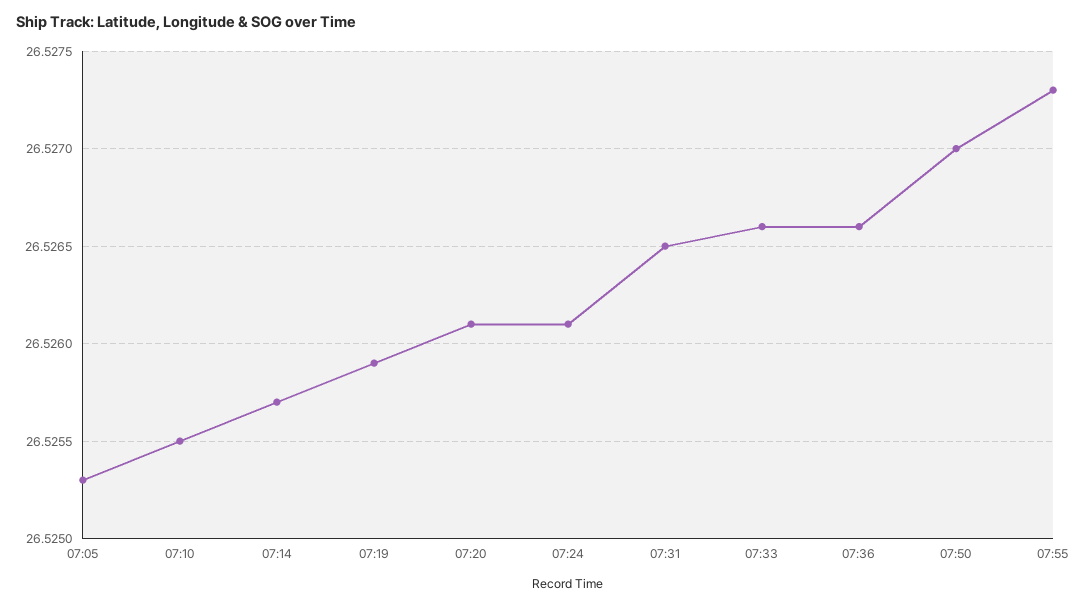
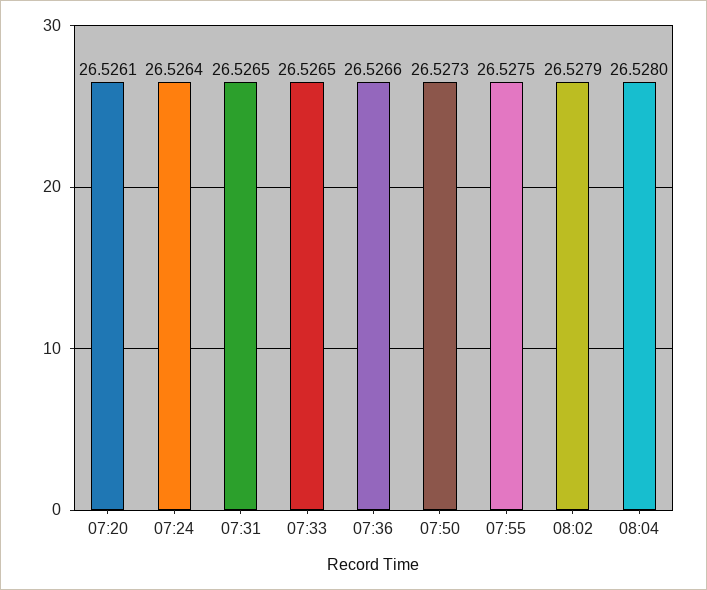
07:05: 26.5253 -> none
07:10: 26.5255 -> none
07:14: 26.5257 -> none
07:19: 26.5259 -> none
07:24: 26.5261 -> 26.5264
07:33: 26.5266 -> 26.5265
07:50: 26.527 -> 26.5273
07:55: 26.5273 -> 26.5275
08:02: none -> 26.5279
08:04: none -> 26.528

